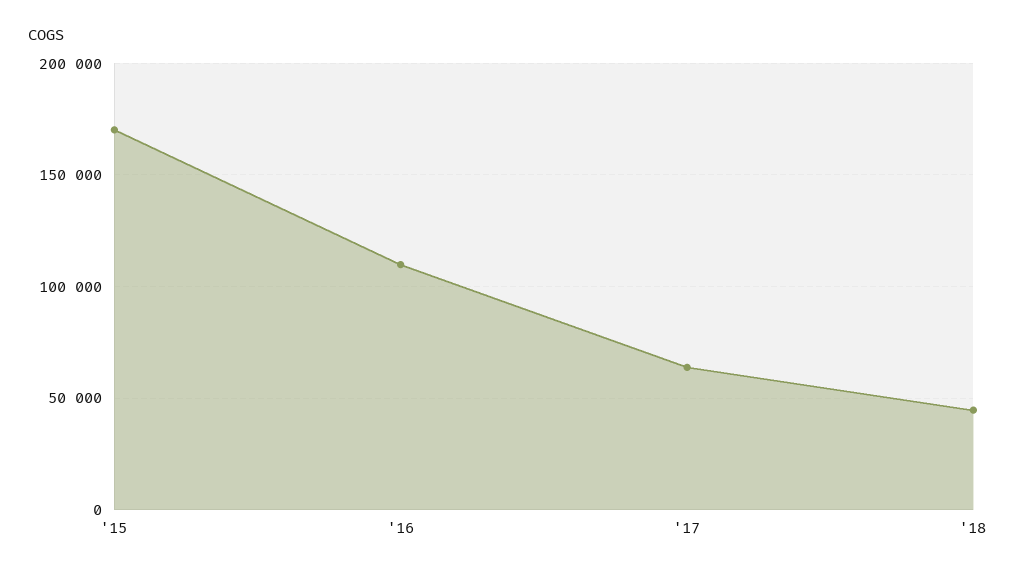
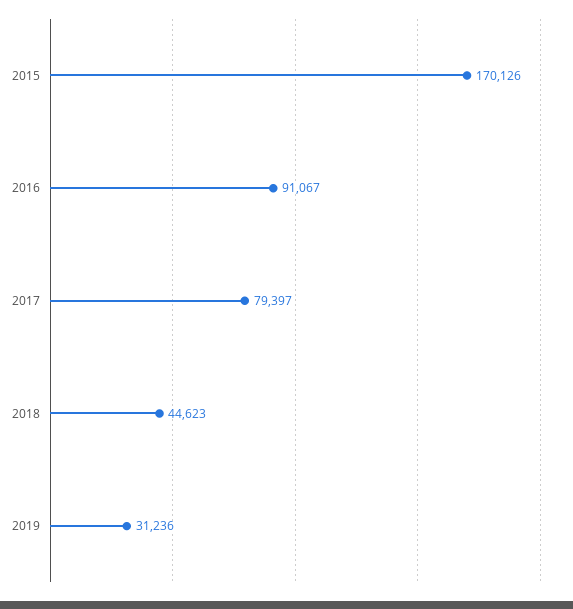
'16: 110000 -> 91067
'17: 65000 -> 79397
2019: none -> 31236

